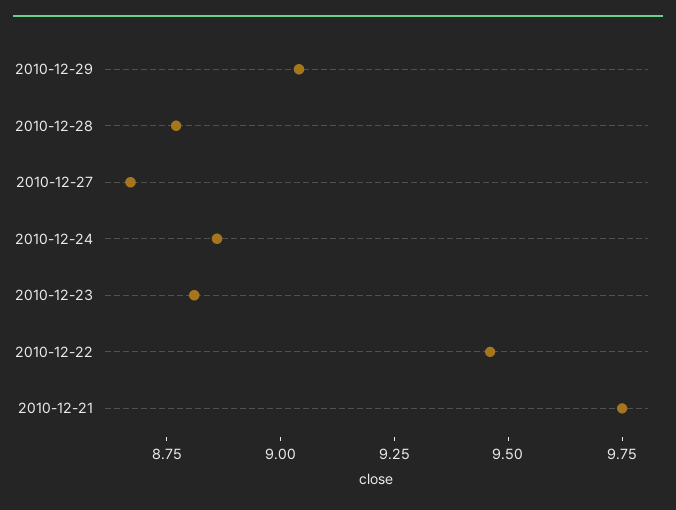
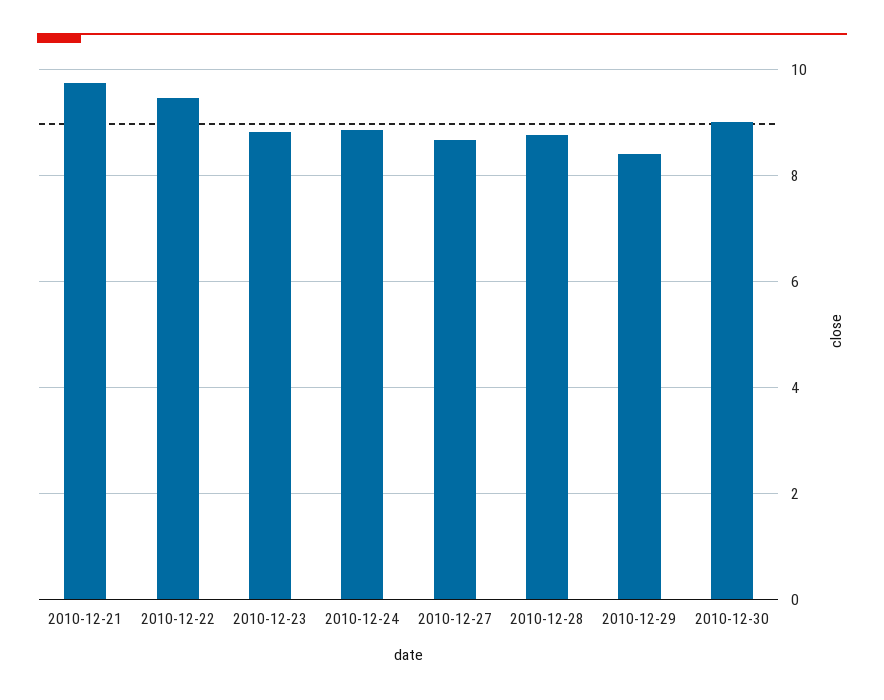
2010-12-29: 9.05 -> 8.4
2010-12-30: none -> 9

